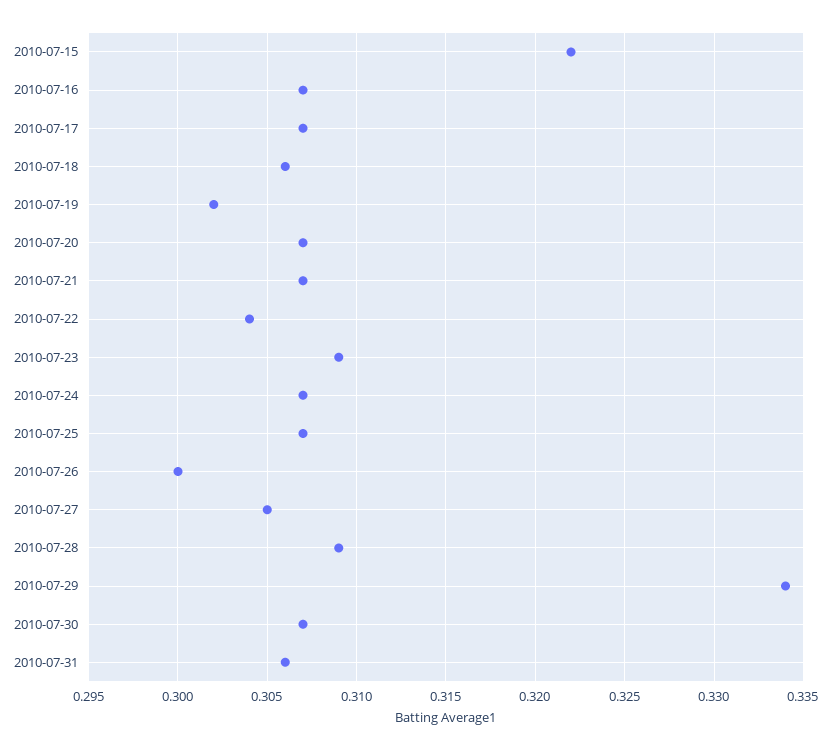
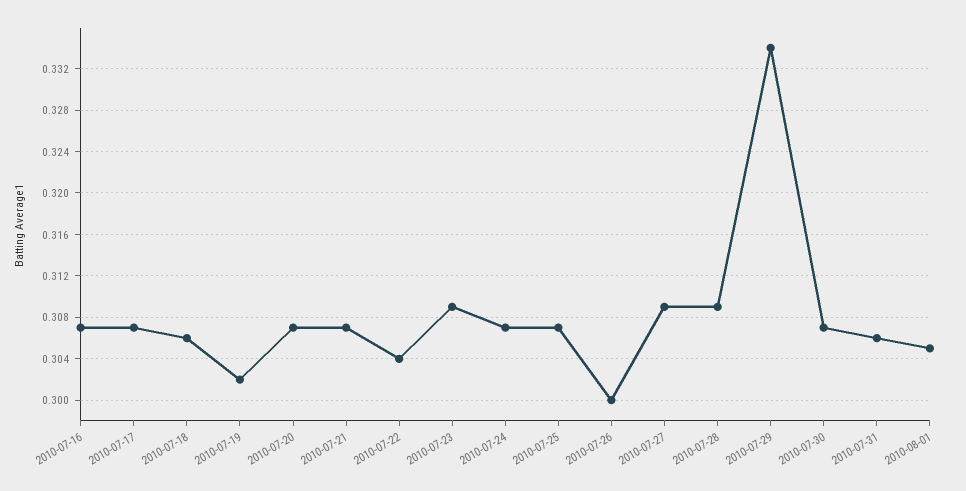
2010-07-15: 0.322 -> none
2010-07-27: 0.305 -> 0.309
2010-08-01: none -> 0.305

